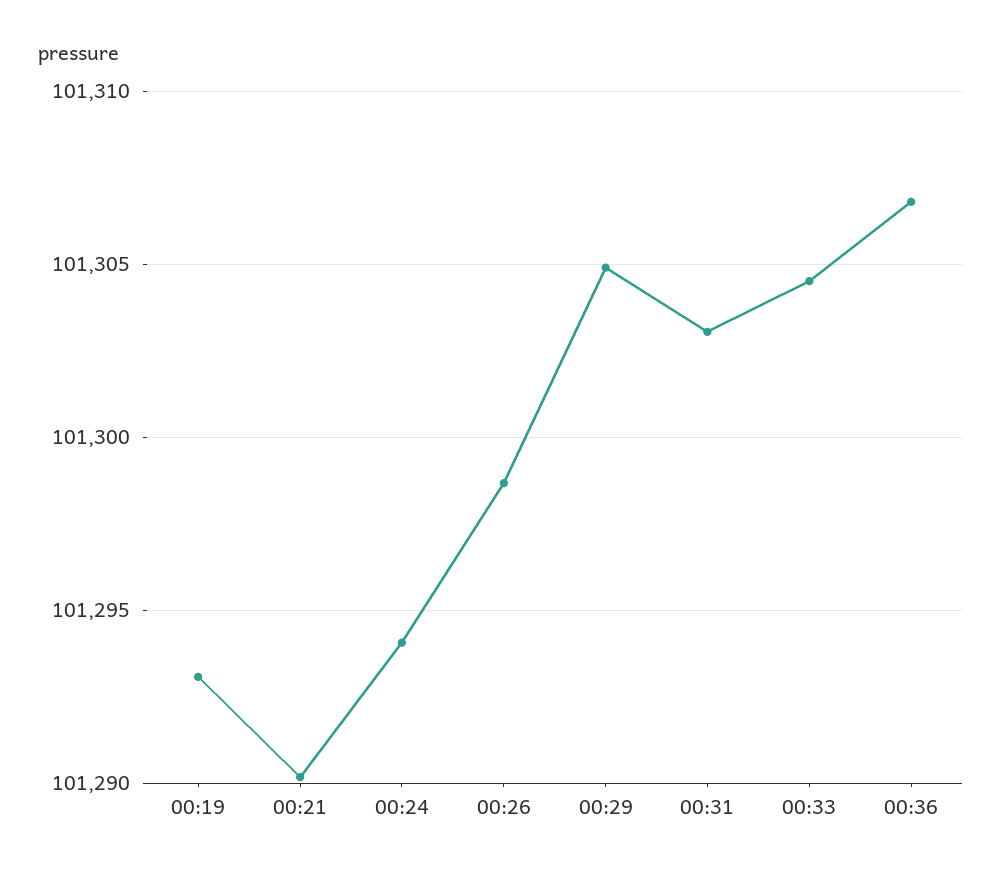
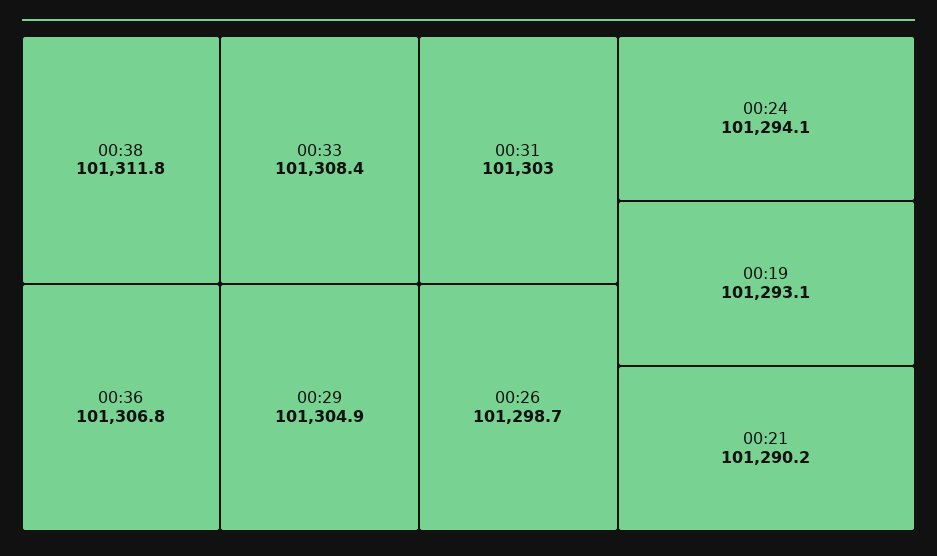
00:33: 101304.5 -> 101308.4
00:38: none -> 101311.8

